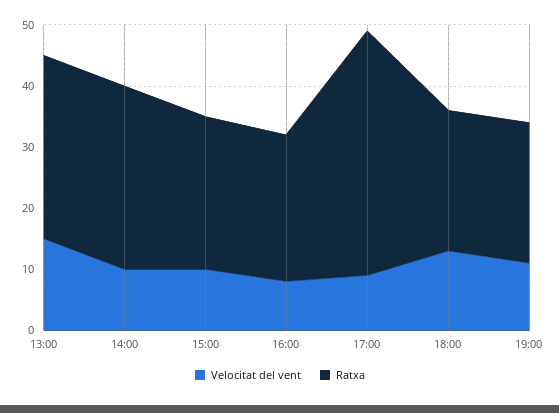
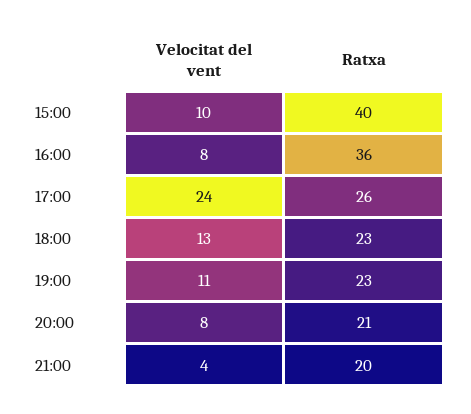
Velocitat del vent, 13:00: 15 -> none
Ratxa, 13:00: 30 -> none
Velocitat del vent, 14:00: 10 -> none
Ratxa, 14:00: 30 -> none
Ratxa, 15:00: 25 -> 40
Ratxa, 16:00: 25 -> 36
Velocitat del vent, 17:00: 10 -> 24
Ratxa, 17:00: 40 -> 26
Velocitat del vent, 20:00: none -> 8
Ratxa, 20:00: none -> 21
Velocitat del vent, 21:00: none -> 4
Ratxa, 21:00: none -> 20

